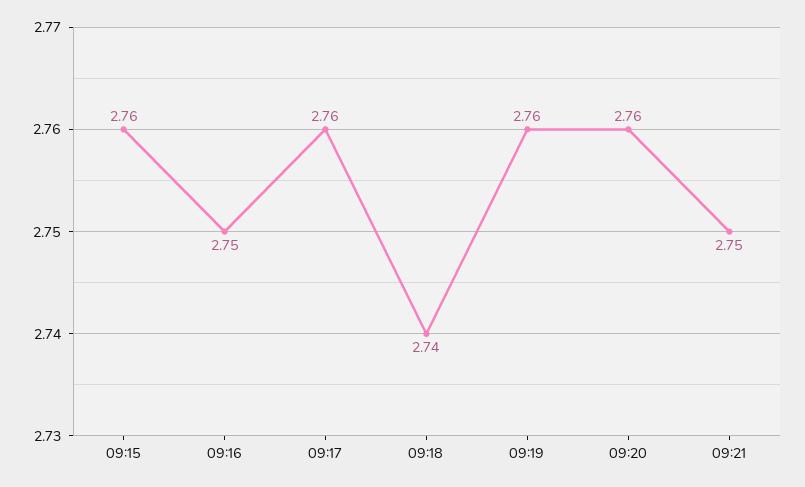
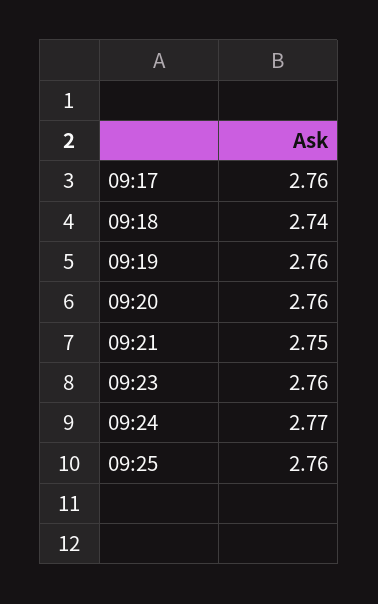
09:15: 2.76 -> none
09:16: 2.75 -> none
09:23: none -> 2.76
09:24: none -> 2.77
09:25: none -> 2.76

